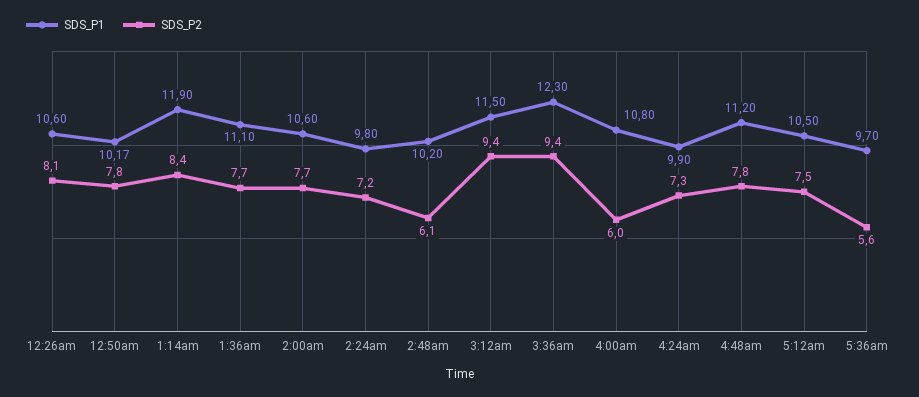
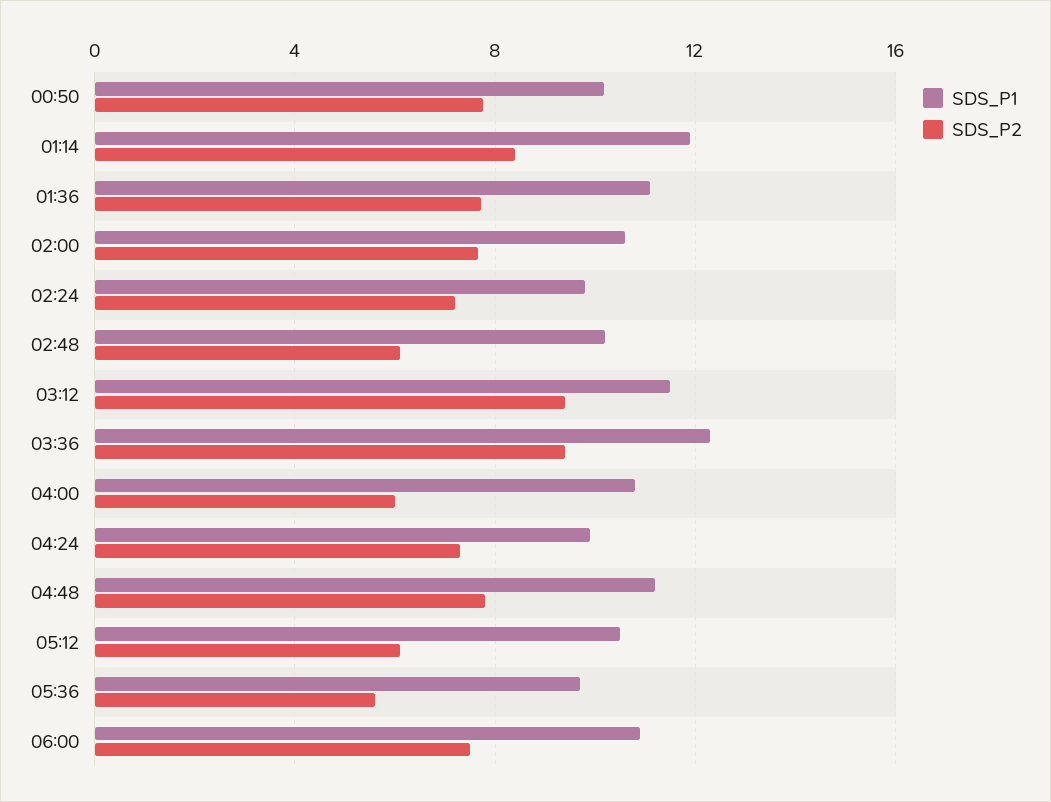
SDS_P1, 12:26am: 10.6 -> none
SDS_P2, 12:26am: 8.1 -> none
SDS_P2, 5:12am: 7.5 -> 6
SDS_P1, 06:00: none -> 11
SDS_P2, 06:00: none -> 7.5

